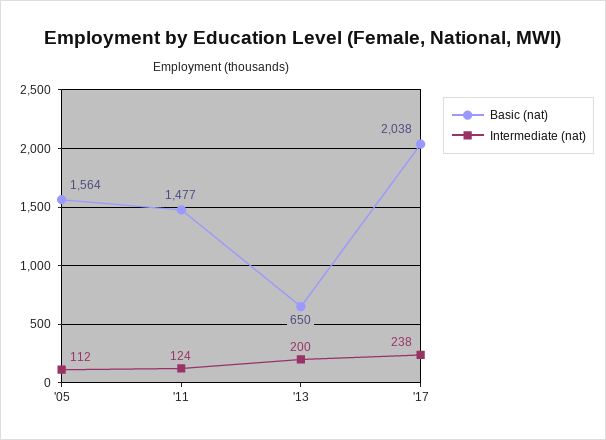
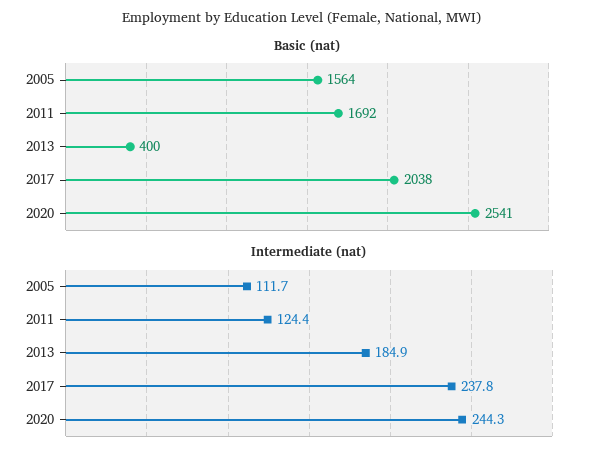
Basic (nat), '11: 1477 -> 1692
Basic (nat), '13: 650 -> 400
Intermediate (nat), '13: 200 -> 184.9
Basic (nat), 2020: none -> 2541
Intermediate (nat), 2020: none -> 244.3

